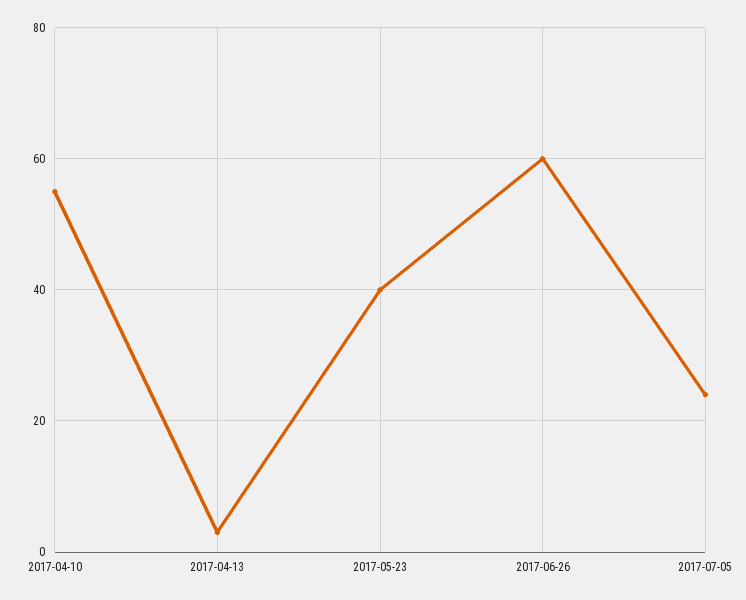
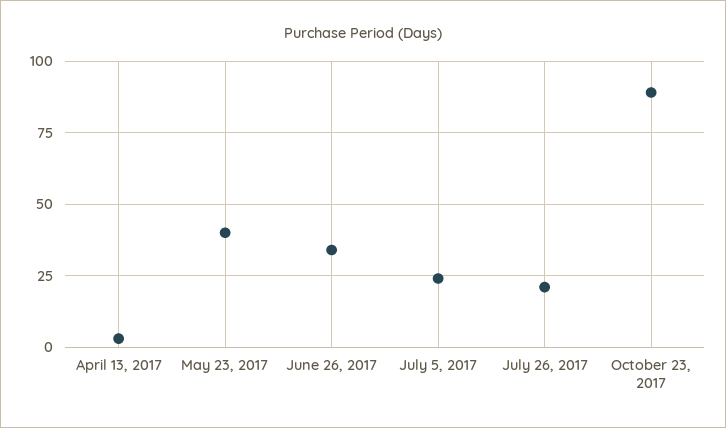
2017-04-10: 55 -> none
2017-06-26: 60 -> 35
July 26, 2017: none -> 20
October 23, 2017: none -> 90

